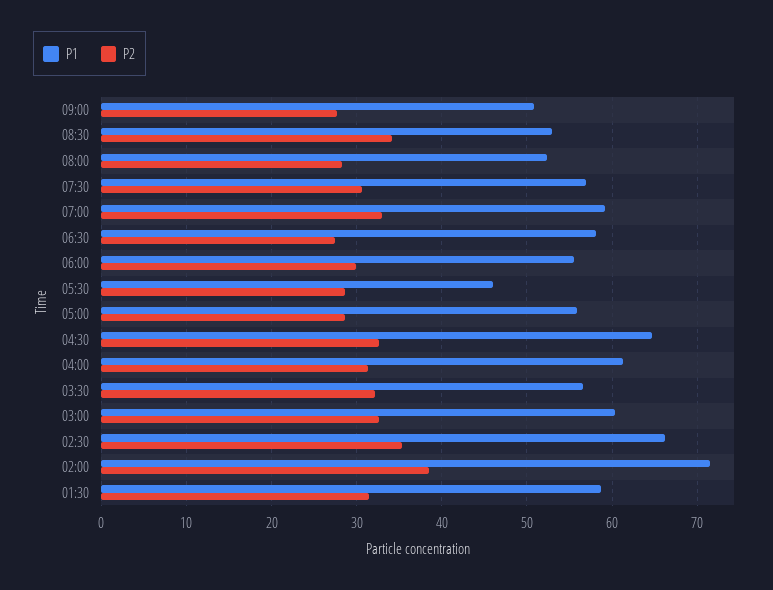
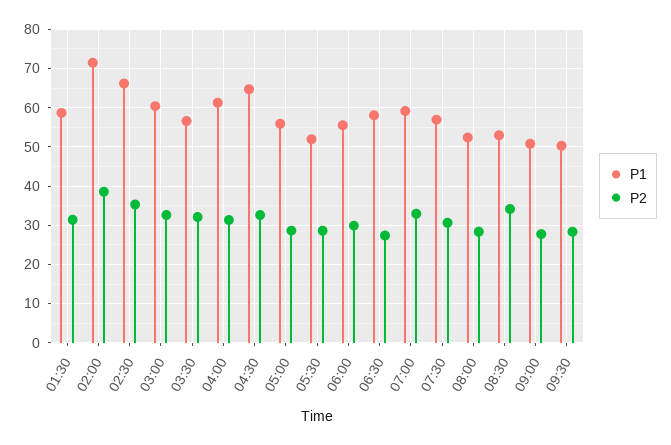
P1, 05:30: 46 -> 52
P1, 09:30: none -> 50
P2, 09:30: none -> 28

